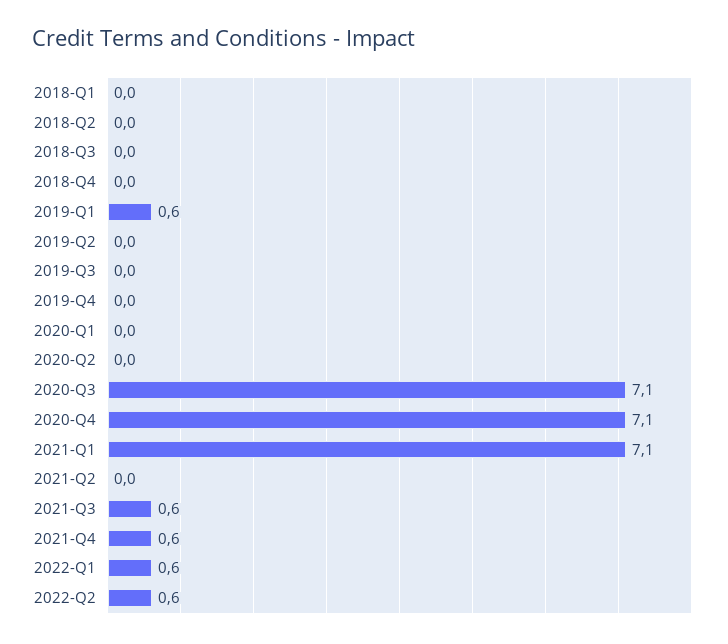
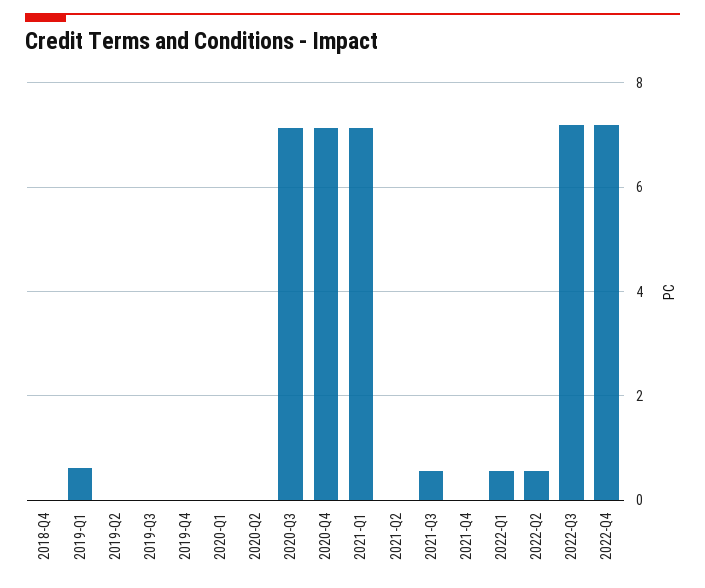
2018-Q1: 0 -> none
2018-Q2: 0 -> none
2018-Q3: 0 -> none
2021-Q4: 0.6 -> 0
2022-Q3: none -> 7.2
2022-Q4: none -> 7.2

